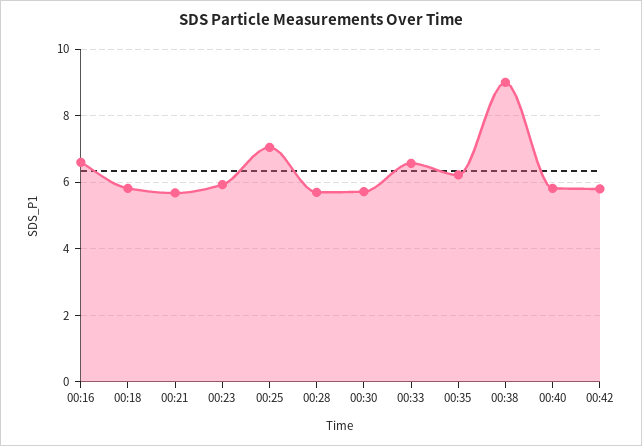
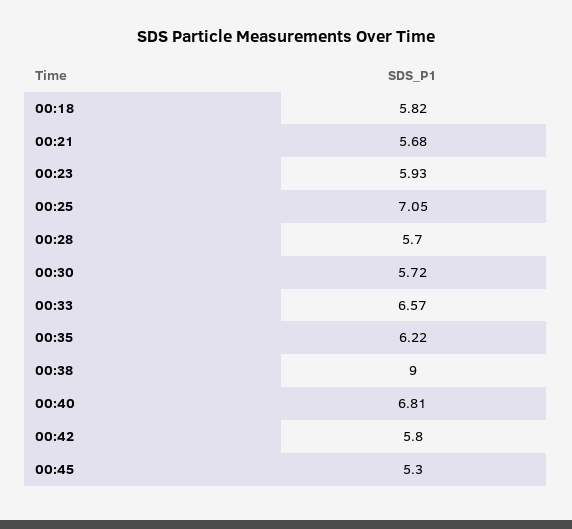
00:16: 6.6 -> none
00:40: 5.8 -> 6.81
00:45: none -> 5.3

